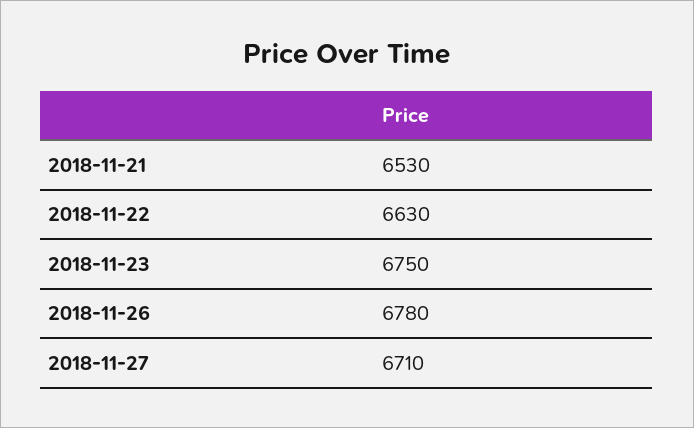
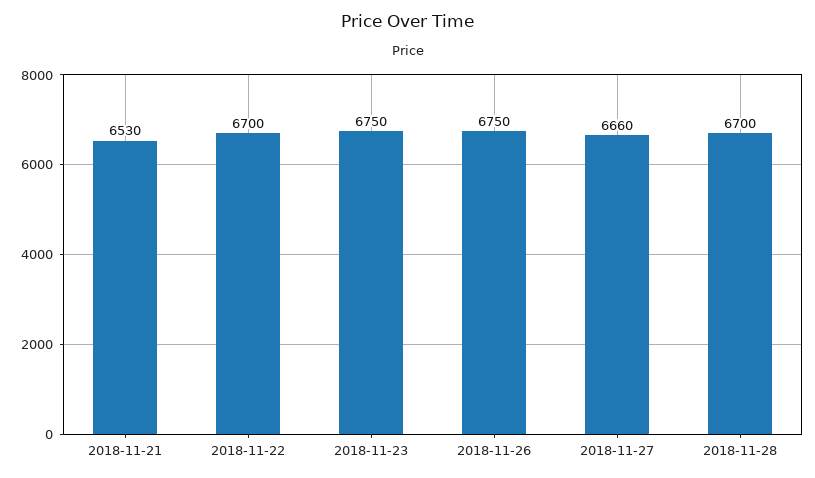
2018-11-22: 6630 -> 6700
2018-11-26: 6780 -> 6750
2018-11-27: 6710 -> 6660
2018-11-28: none -> 6700

